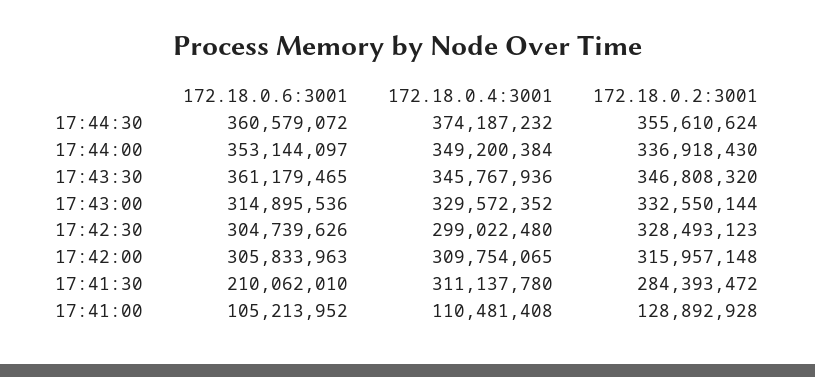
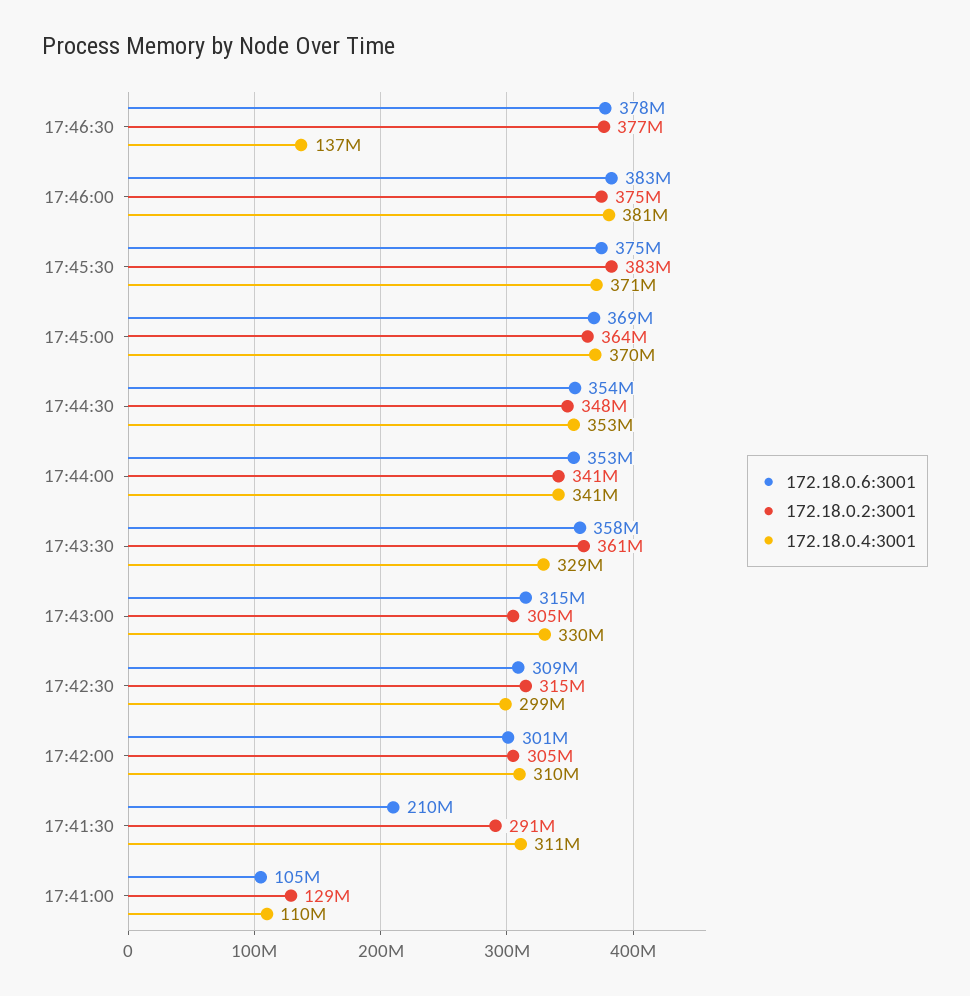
172.18.0.6:3001, 17:44:30: 360579072 -> 354000000
172.18.0.4:3001, 17:44:30: 374187232 -> 353000000
172.18.0.2:3001, 17:44:30: 355610624 -> 348000000
172.18.0.4:3001, 17:44:00: 349200384 -> 341000000
172.18.0.2:3001, 17:44:00: 336918430 -> 341000000
172.18.0.6:3001, 17:43:30: 361179465 -> 358000000
172.18.0.4:3001, 17:43:30: 345767936 -> 329000000
172.18.0.2:3001, 17:43:30: 346808320 -> 361000000
172.18.0.2:3001, 17:43:00: 332550144 -> 305000000
172.18.0.6:3001, 17:42:30: 304739626 -> 309000000
172.18.0.2:3001, 17:42:30: 328493123 -> 315000000
172.18.0.6:3001, 17:42:00: 305833963 -> 301000000
172.18.0.2:3001, 17:42:00: 315957148 -> 305000000
172.18.0.2:3001, 17:41:30: 284393472 -> 291000000
172.18.0.6:3001, 17:46:30: none -> 378000000
172.18.0.2:3001, 17:46:30: none -> 377000000
172.18.0.4:3001, 17:46:30: none -> 137000000
172.18.0.6:3001, 17:46:00: none -> 383000000
172.18.0.2:3001, 17:46:00: none -> 375000000
172.18.0.4:3001, 17:46:00: none -> 381000000
172.18.0.6:3001, 17:45:30: none -> 375000000
172.18.0.2:3001, 17:45:30: none -> 383000000
172.18.0.4:3001, 17:45:30: none -> 371000000
172.18.0.6:3001, 17:45:00: none -> 369000000
172.18.0.2:3001, 17:45:00: none -> 364000000
172.18.0.4:3001, 17:45:00: none -> 370000000

